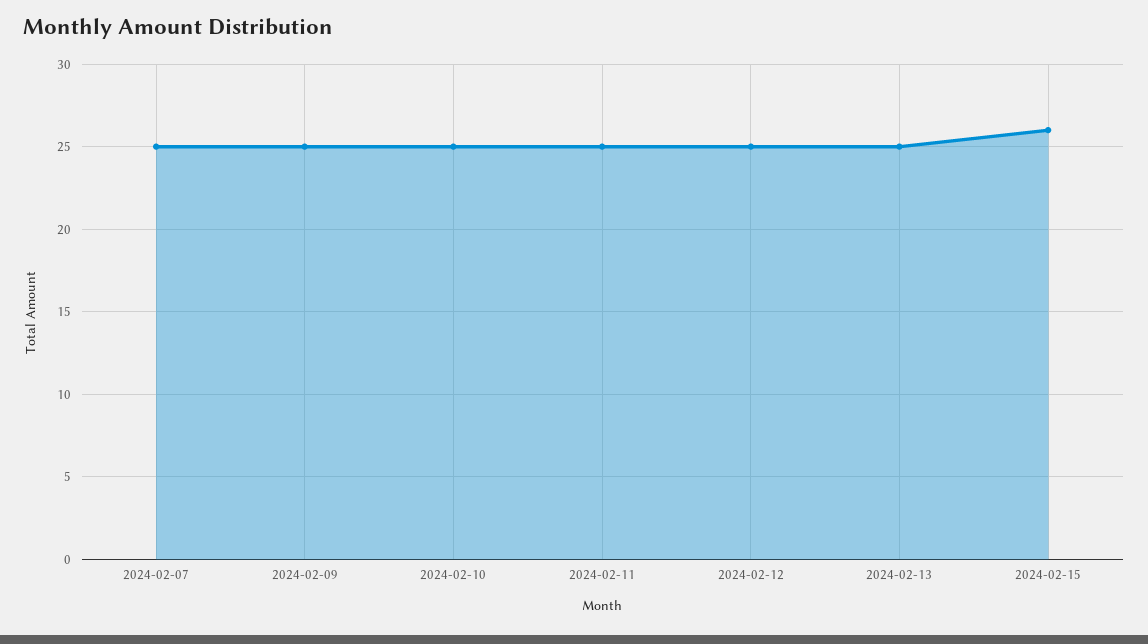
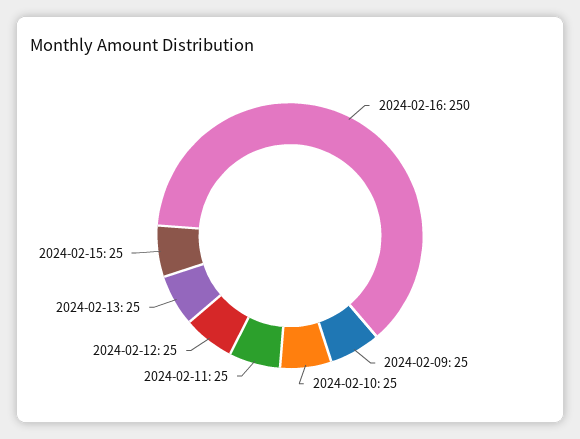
2024-02-07: 25 -> none
2024-02-15: 26 -> 25
2024-02-16: none -> 250

